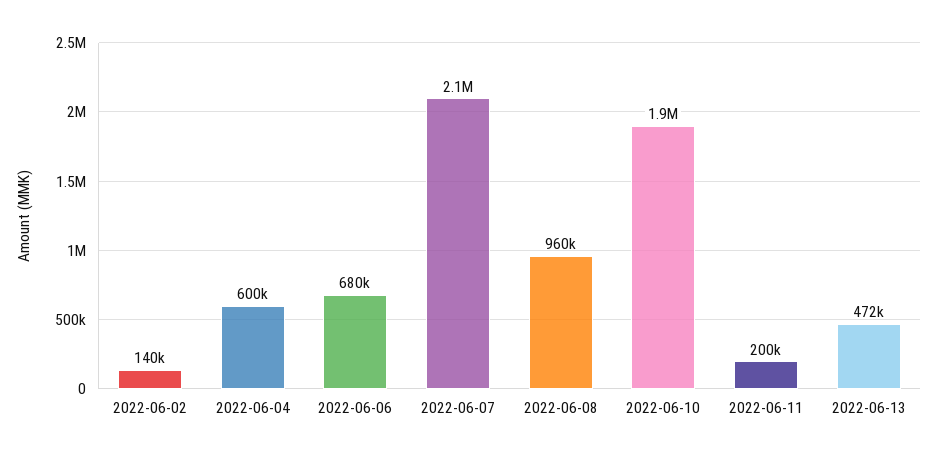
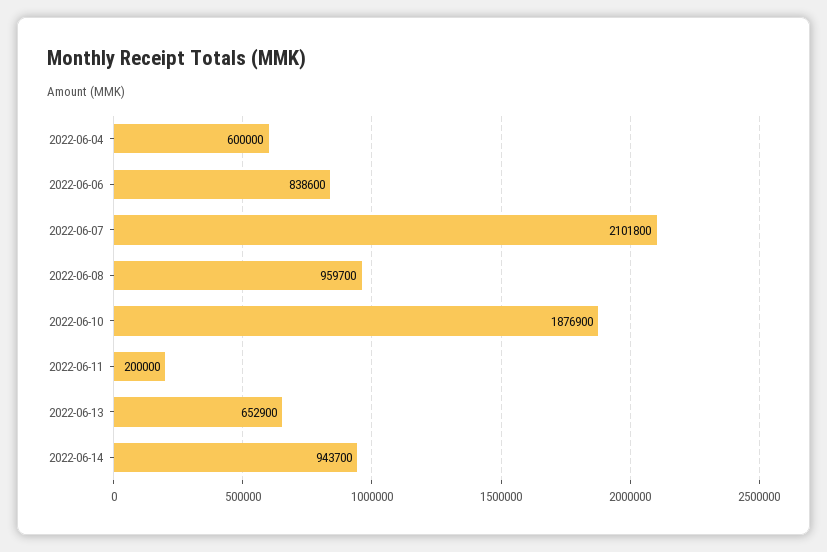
2022-06-02: 140000 -> none
2022-06-06: 680000 -> 838600
2022-06-13: 472000 -> 652900
2022-06-14: none -> 943700

